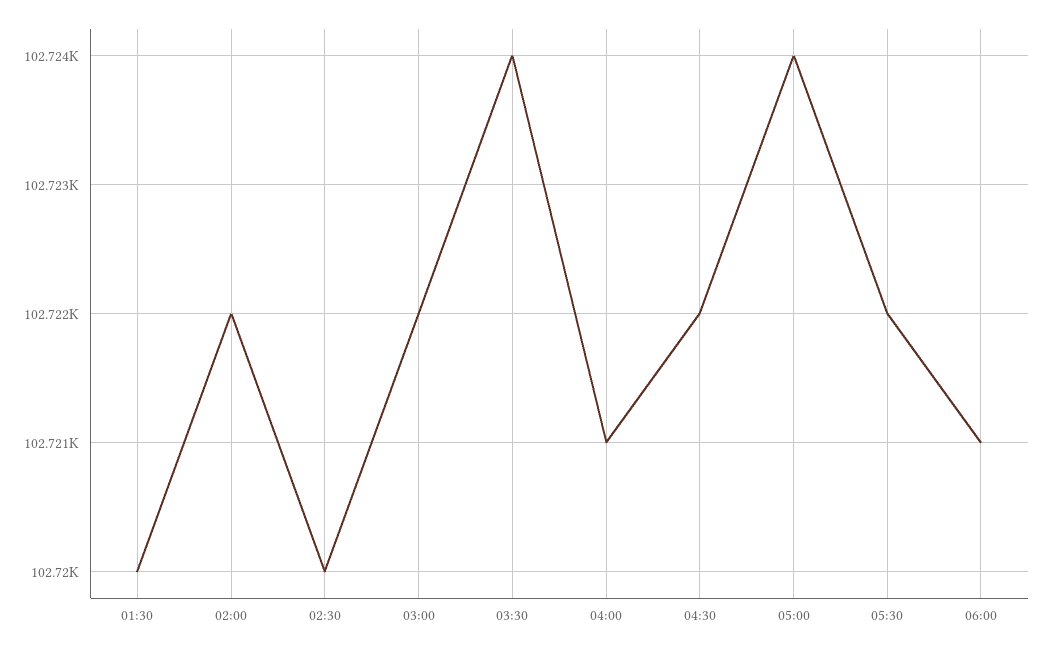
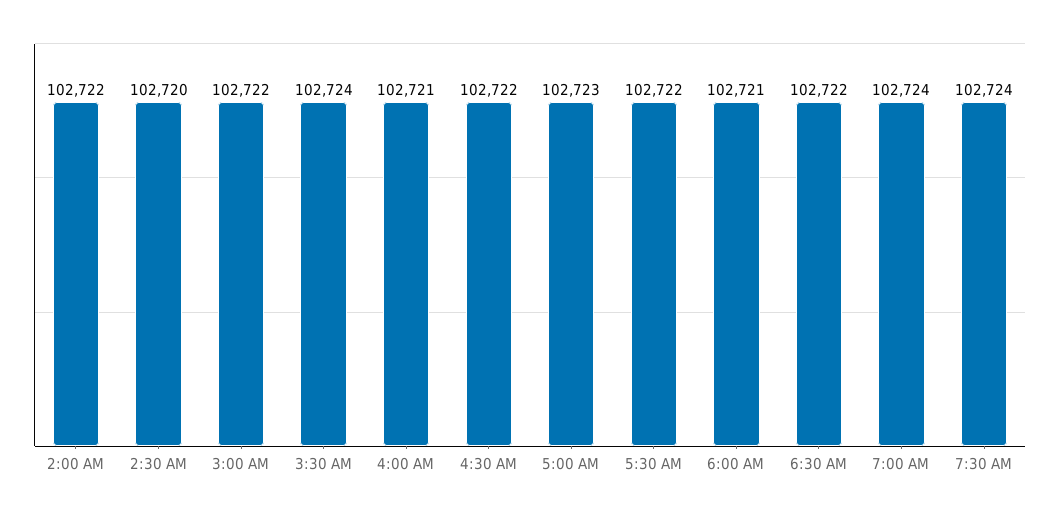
01:30: 102720 -> none
05:00: 102724 -> 102723
6:30 AM: none -> 102722
7:00 AM: none -> 102724
7:30 AM: none -> 102724

